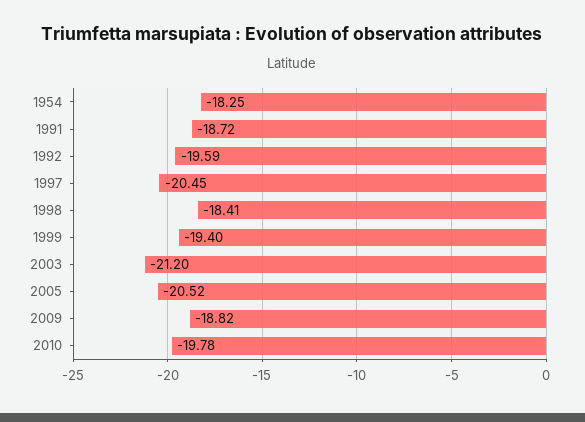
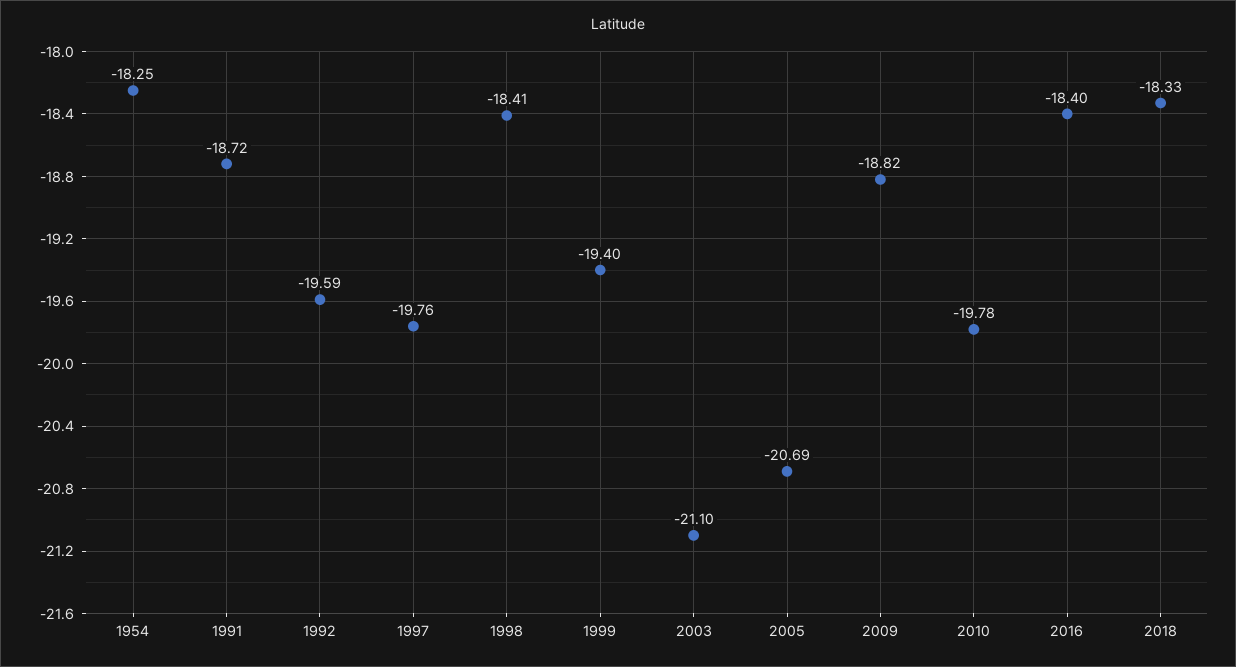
1997: -20.45 -> -19.76
2003: -21.2 -> -21.1
2005: -20.52 -> -20.69
2016: none -> -18.4
2018: none -> -18.33

